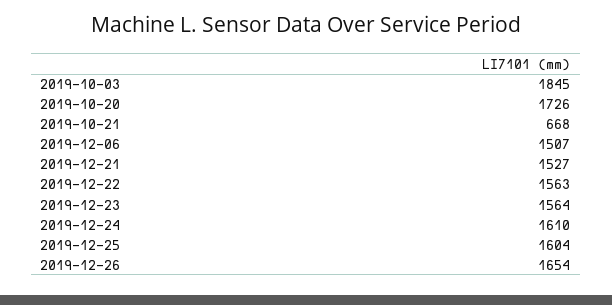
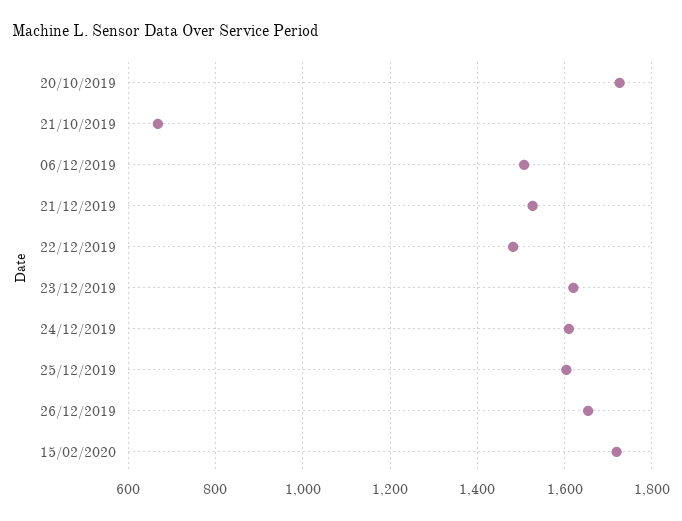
2019-10-03: 1845 -> none
2019-12-22: 1563 -> 1480
2019-12-23: 1564 -> 1620
15/02/2020: none -> 1720

